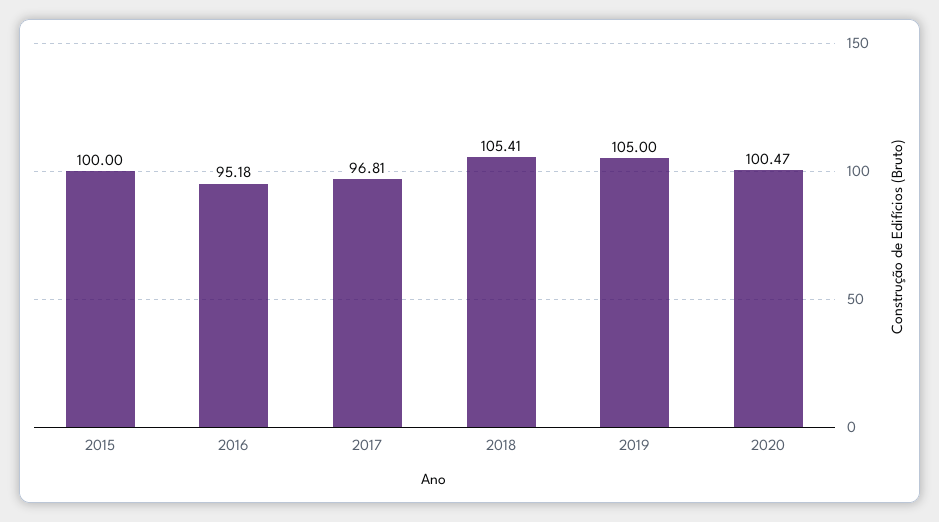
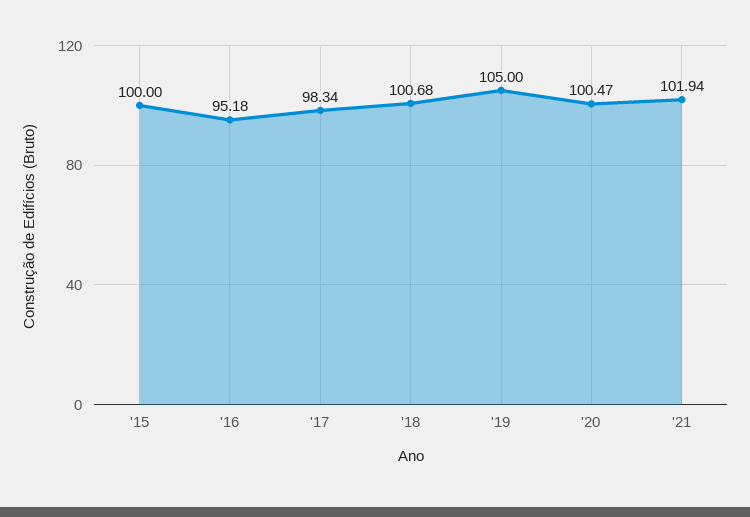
2017: 96.81 -> 98.34
2018: 105.41 -> 100.68
'21: none -> 101.94

